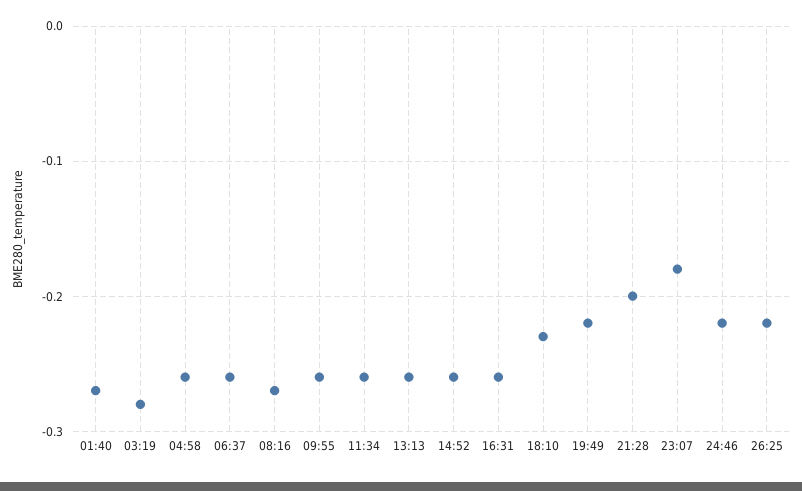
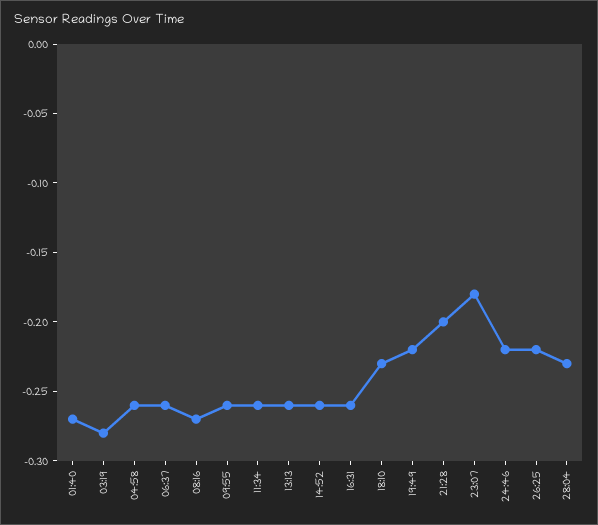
28:04: none -> -0.23

